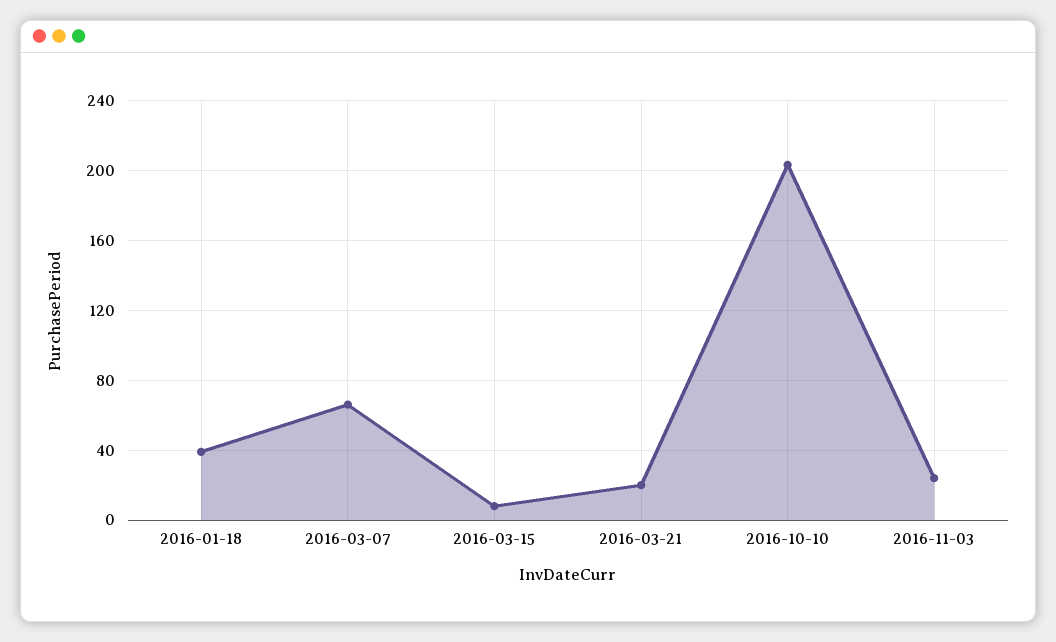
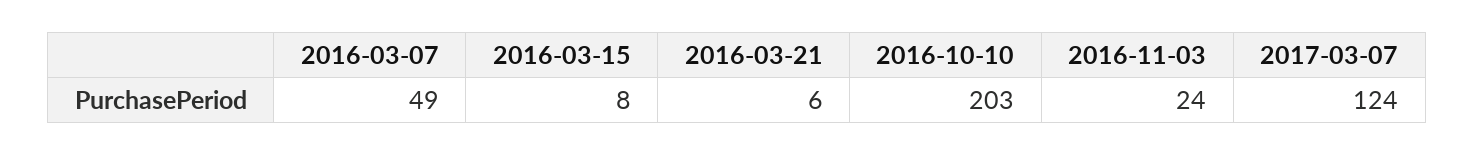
2016-01-18: 40 -> none
2016-03-07: 65 -> 49
2016-03-21: 20 -> 6
2017-03-07: none -> 124

